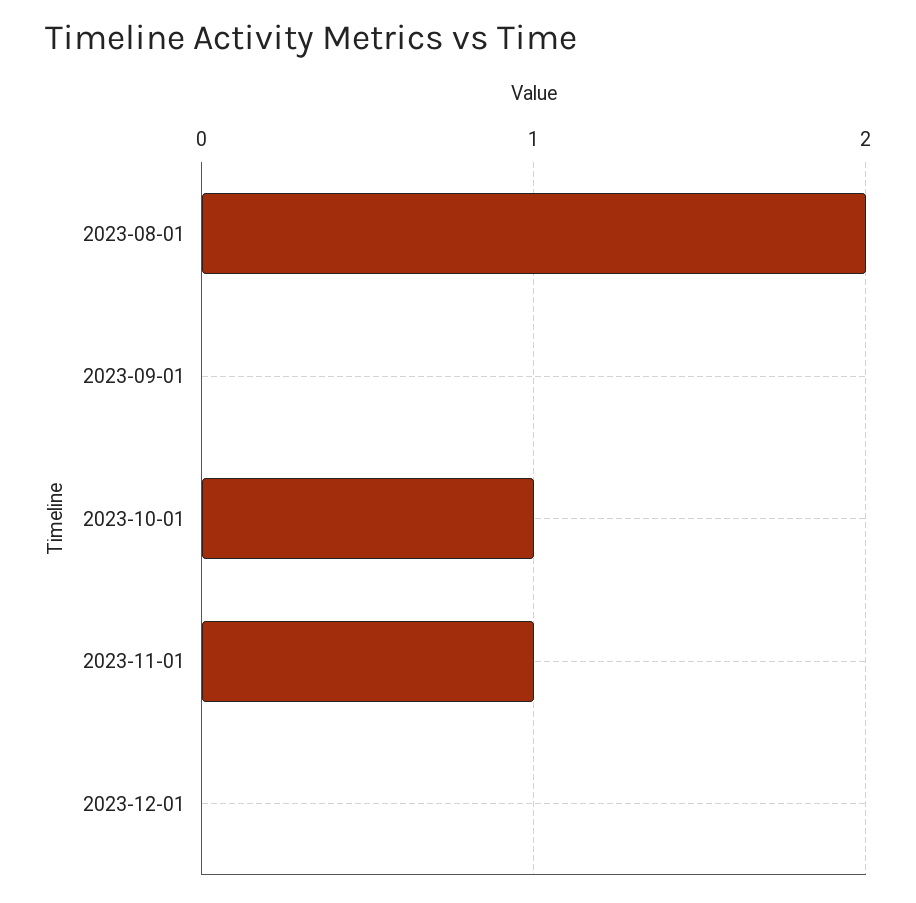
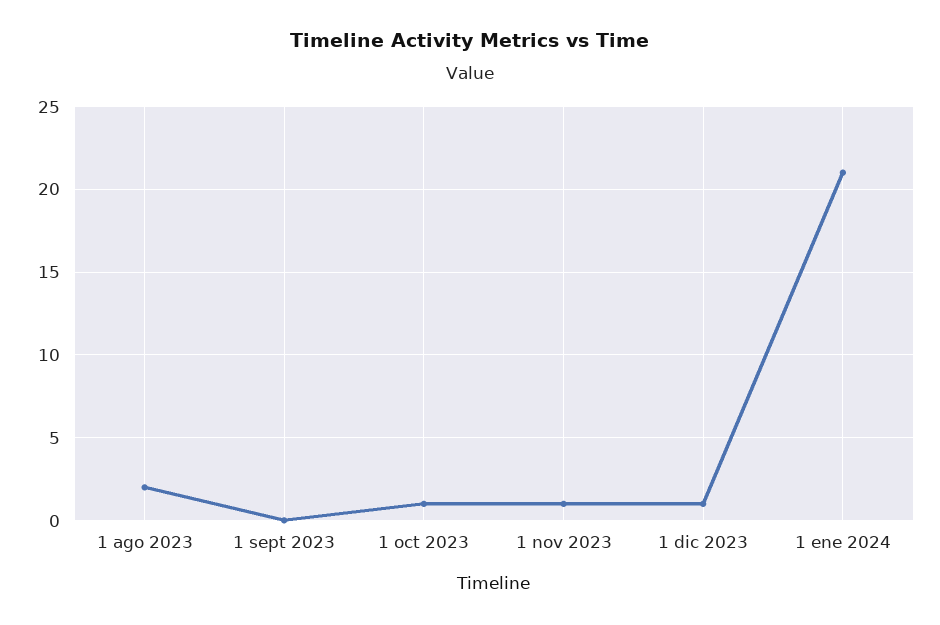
2023-12-01: 0 -> 1
1 ene 2024: none -> 21

